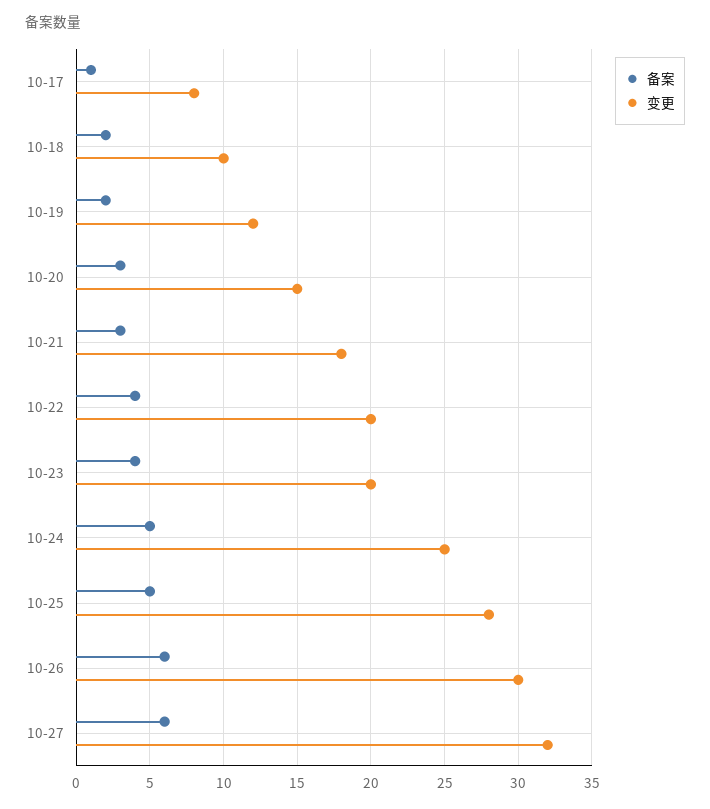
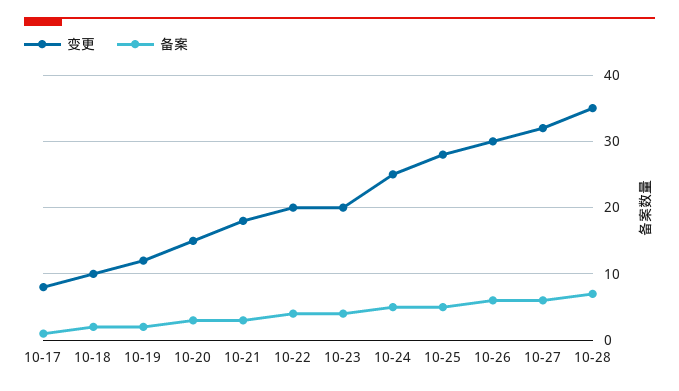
变更, 10-28: none -> 35
备案, 10-28: none -> 7

